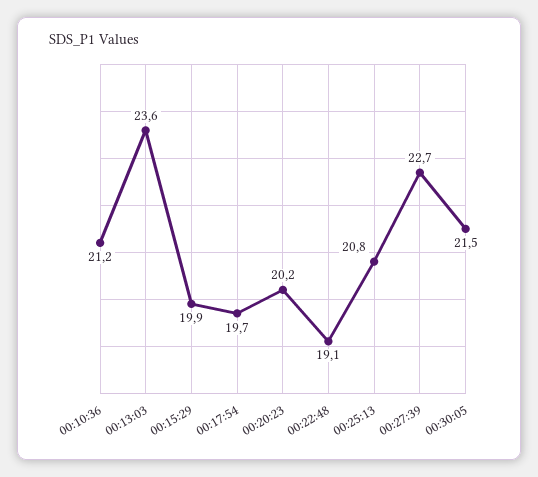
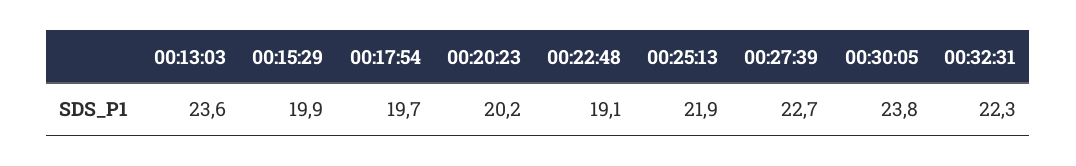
00:10:36: 21.2 -> none
00:25:13: 20.8 -> 21.9
00:30:05: 21.5 -> 23.8
00:32:31: none -> 22.3

